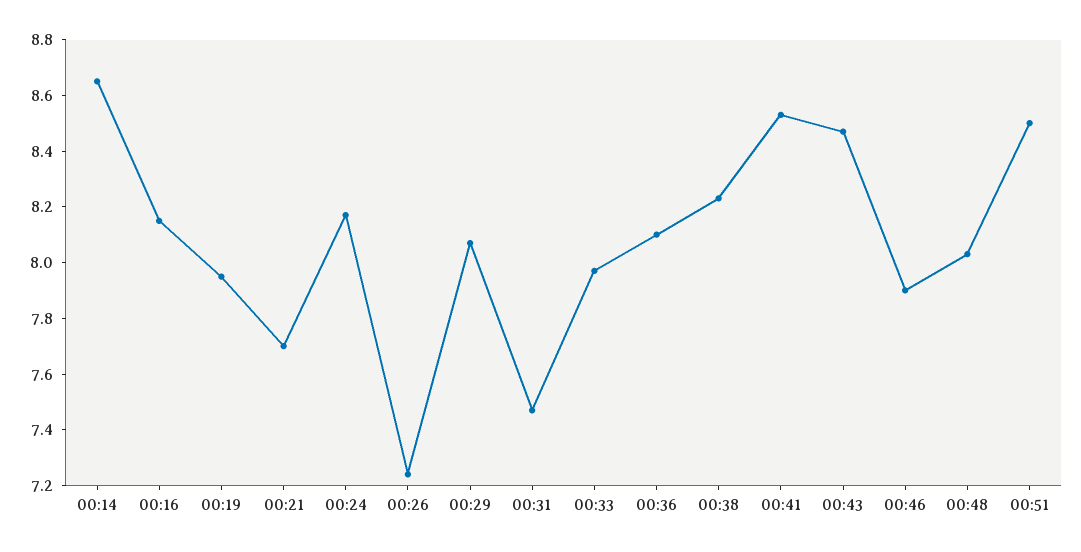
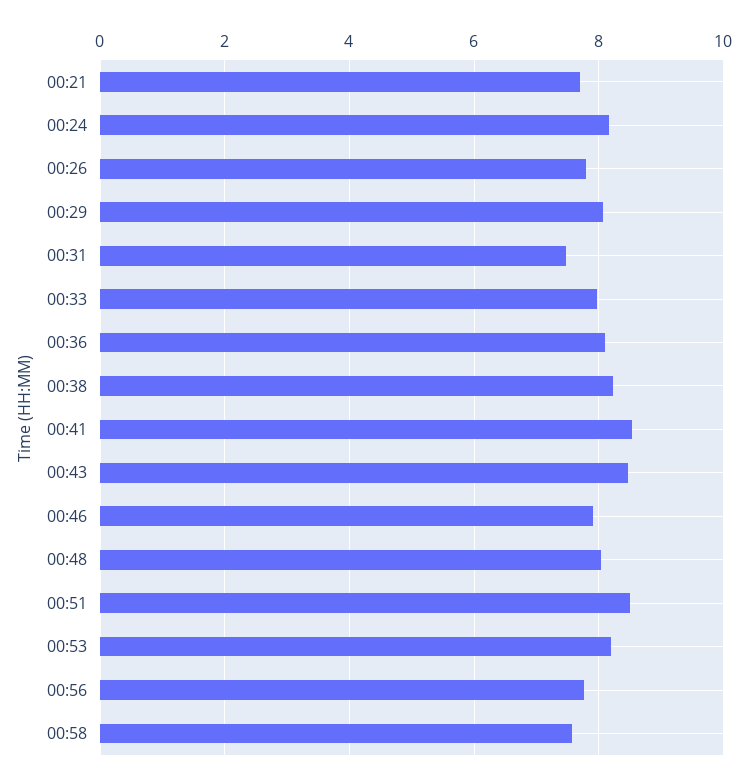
00:14: 8.65 -> none
00:16: 8.15 -> none
00:19: 7.95 -> none
00:26: 7.25 -> 7.8
00:53: none -> 8.2
00:56: none -> 7.8
00:58: none -> 7.6

